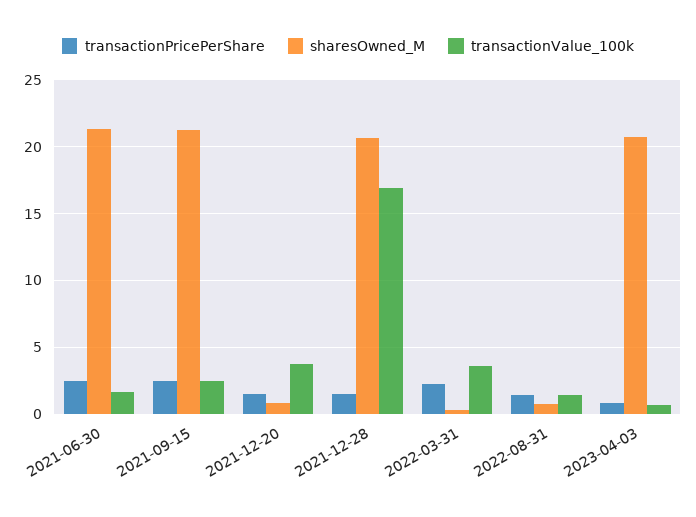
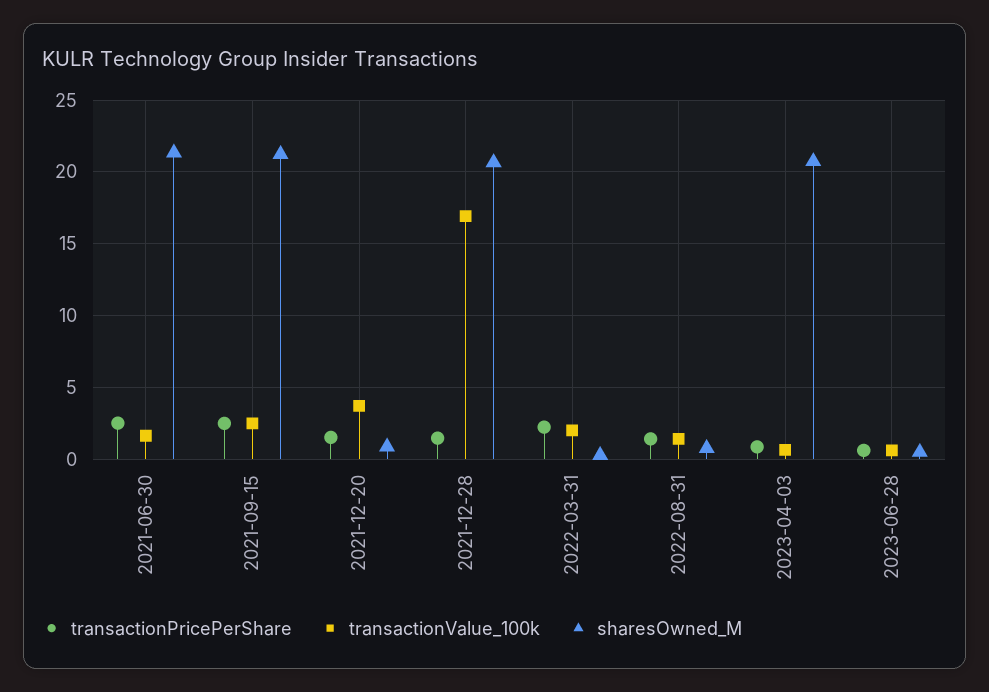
transactionValue_100k, 2022-03-31: 3.5 -> 2
transactionPricePerShare, 2023-06-28: none -> 0.5
transactionValue_100k, 2023-06-28: none -> 0.5
sharesOwned_M, 2023-06-28: none -> 0.5

